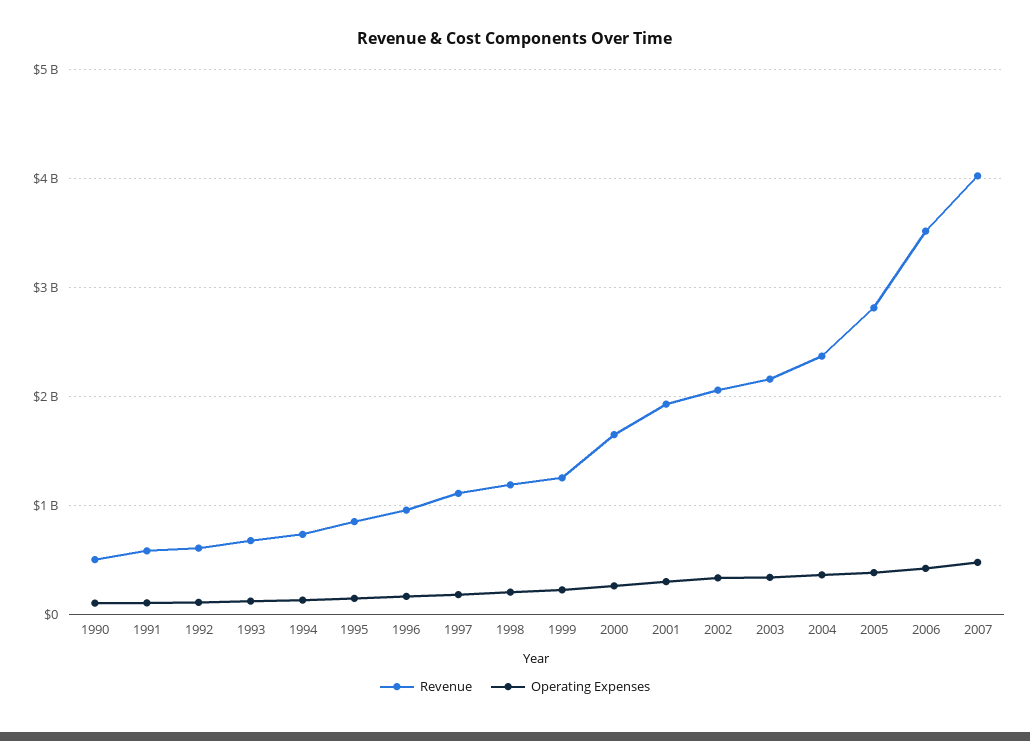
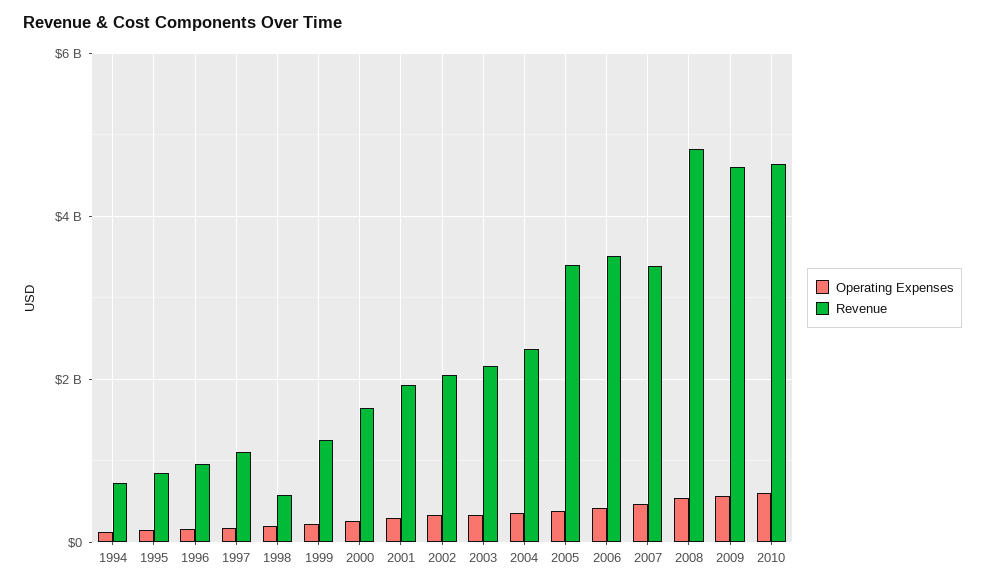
Revenue, 1990: 500000000 -> none
Operating Expenses, 1990: 100000000 -> none
Revenue, 1991: 600000000 -> none
Operating Expenses, 1991: 100000000 -> none
Revenue, 1992: 600000000 -> none
Operating Expenses, 1992: 100000000 -> none
Revenue, 1993: 700000000 -> none
Operating Expenses, 1993: 100000000 -> none
Revenue, 1998: 1200000000 -> 600000000
Revenue, 2005: 2800000000 -> 3400000000
Revenue, 2007: 4000000000 -> 3400000000
Operating Expenses, 2008: none -> 600000000
Revenue, 2008: none -> 4800000000
Operating Expenses, 2009: none -> 600000000
Revenue, 2009: none -> 4600000000
Operating Expenses, 2010: none -> 600000000
Revenue, 2010: none -> 4600000000

